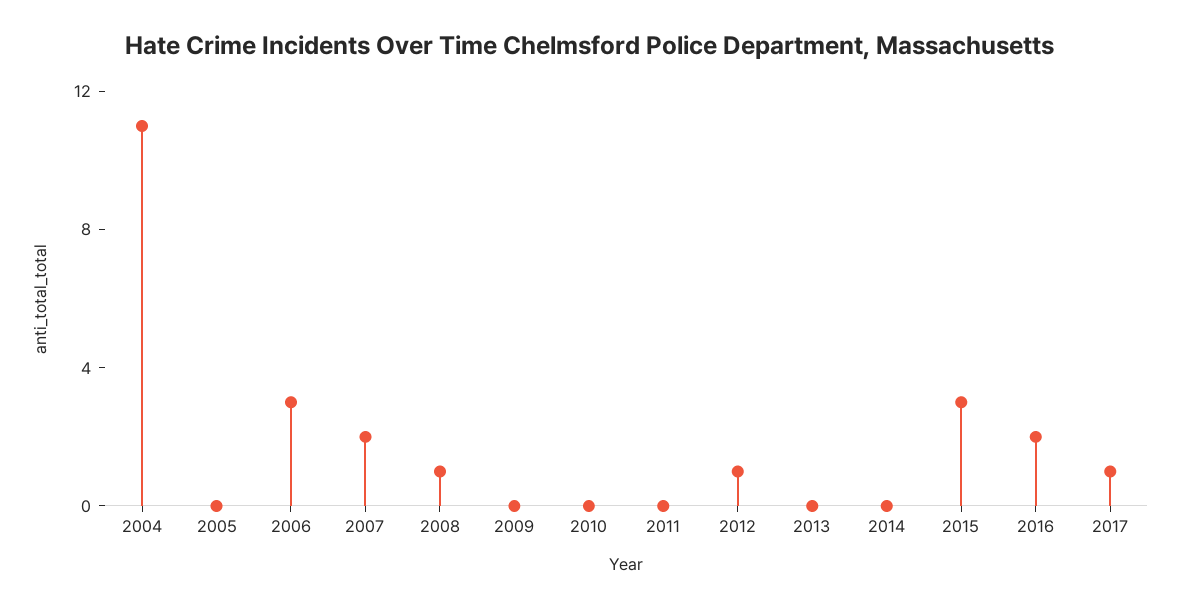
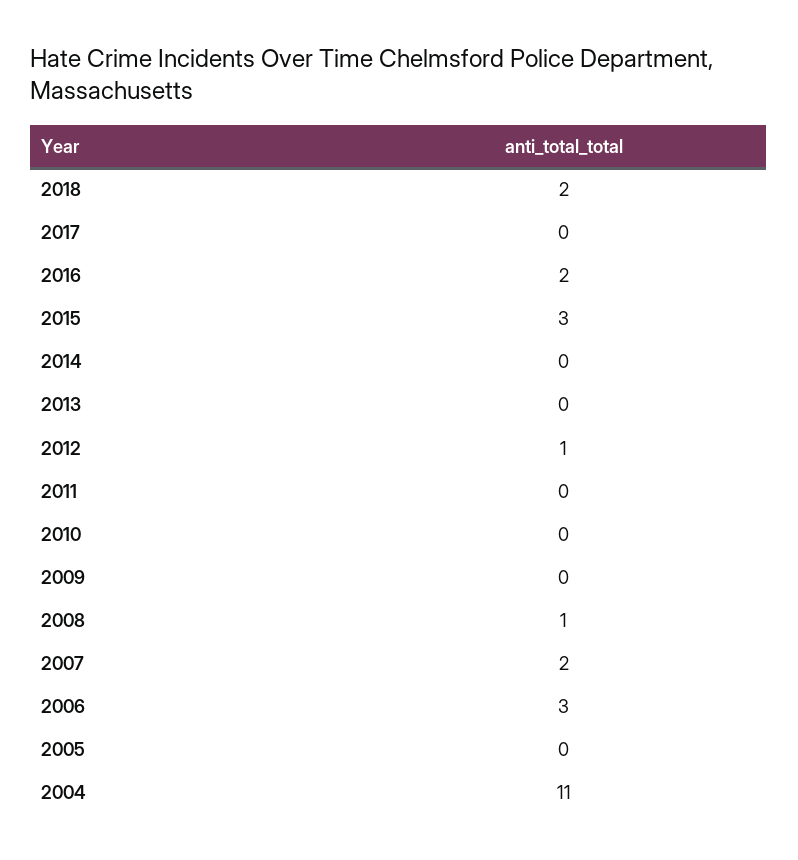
2017: 1 -> 0
2018: none -> 2

